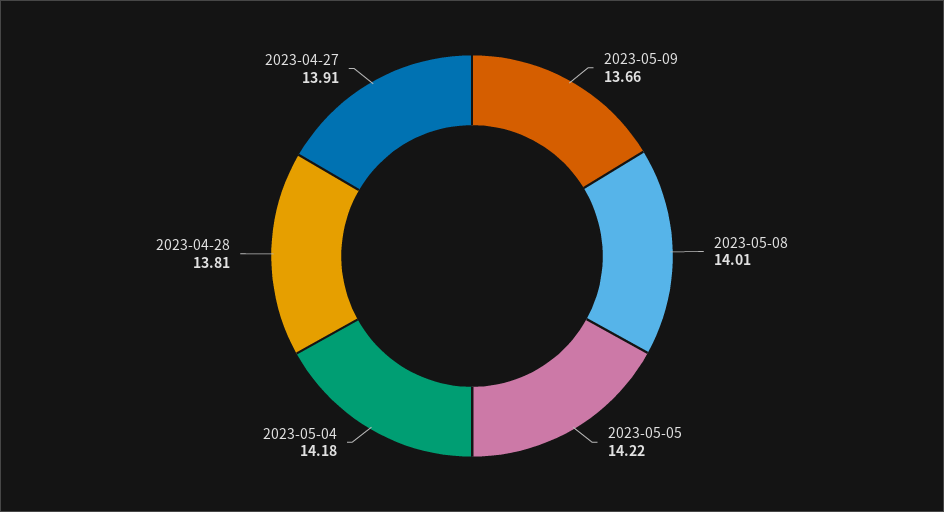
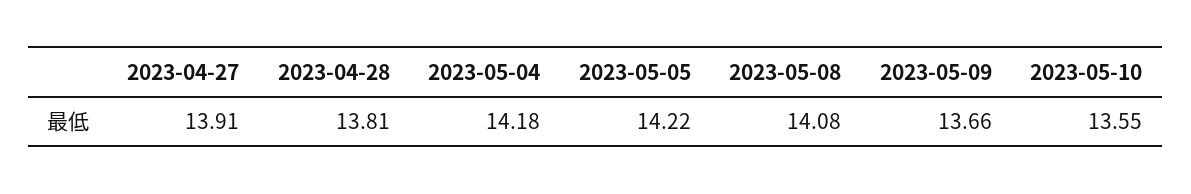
2023-05-08: 14.01 -> 14.08
2023-05-10: none -> 13.55

